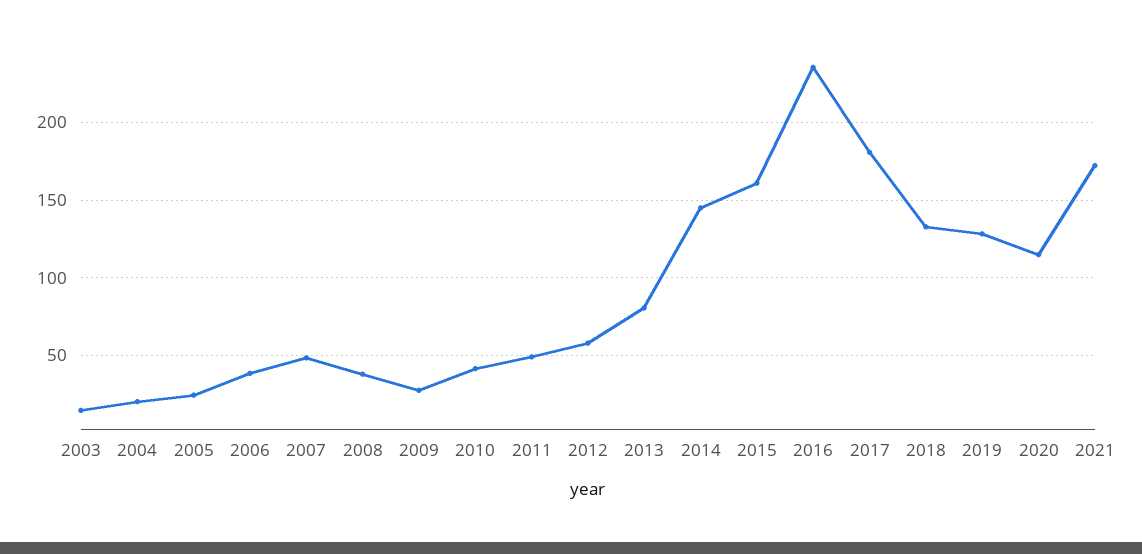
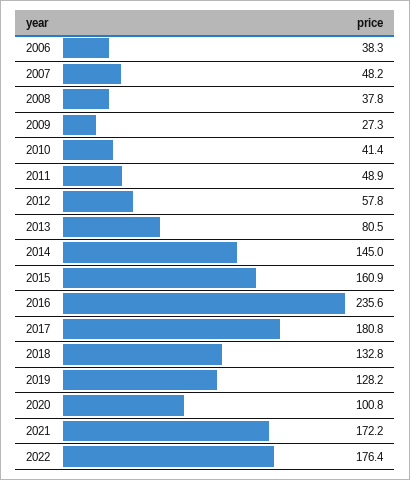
2003: 15 -> none
2004: 20 -> none
2005: 25 -> none
2020: 115 -> 100.8
2022: none -> 176.4

